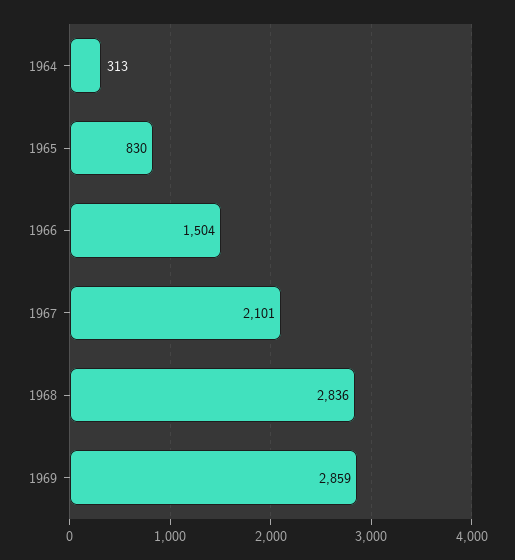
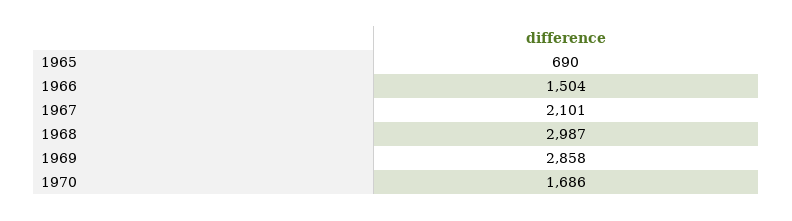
1964: 313 -> none
1965: 830 -> 690
1968: 2836 -> 2987
1969: 2859 -> 2858
1970: none -> 1686

